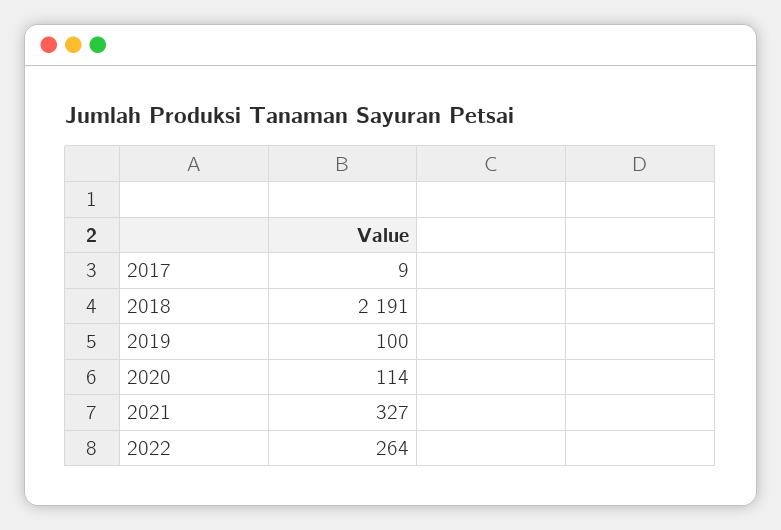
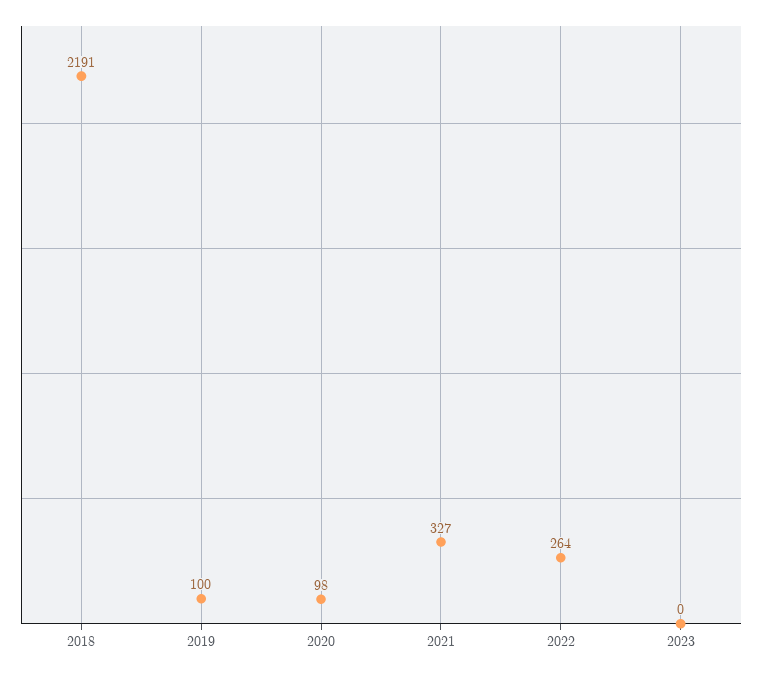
2017: 9 -> none
2020: 114 -> 98
2023: none -> 0

